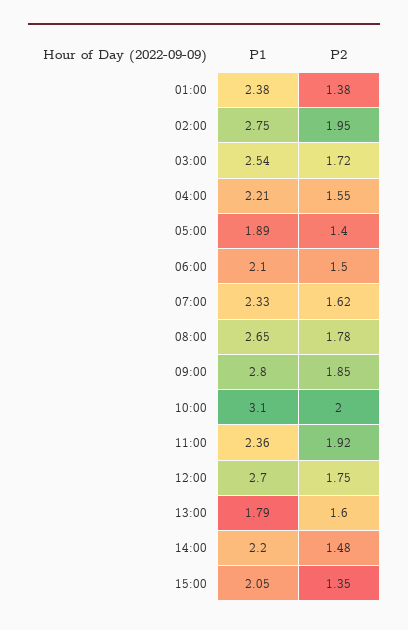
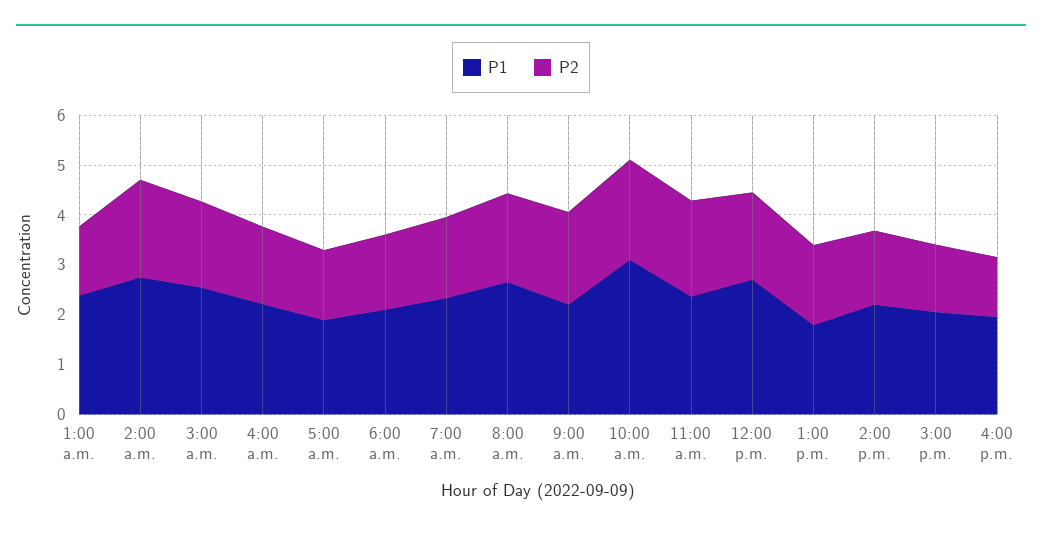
P1, 09:00: 2.8 -> 2.2
P1, 4:00 p.m.: none -> 2
P2, 4:00 p.m.: none -> 1.2

